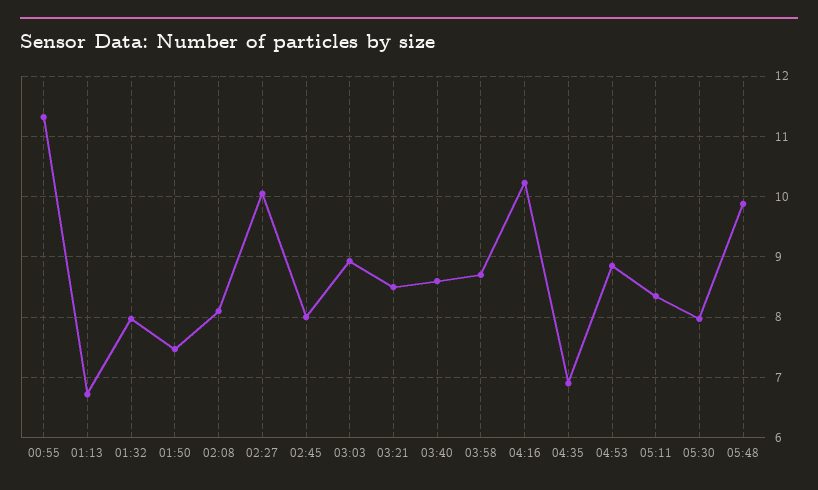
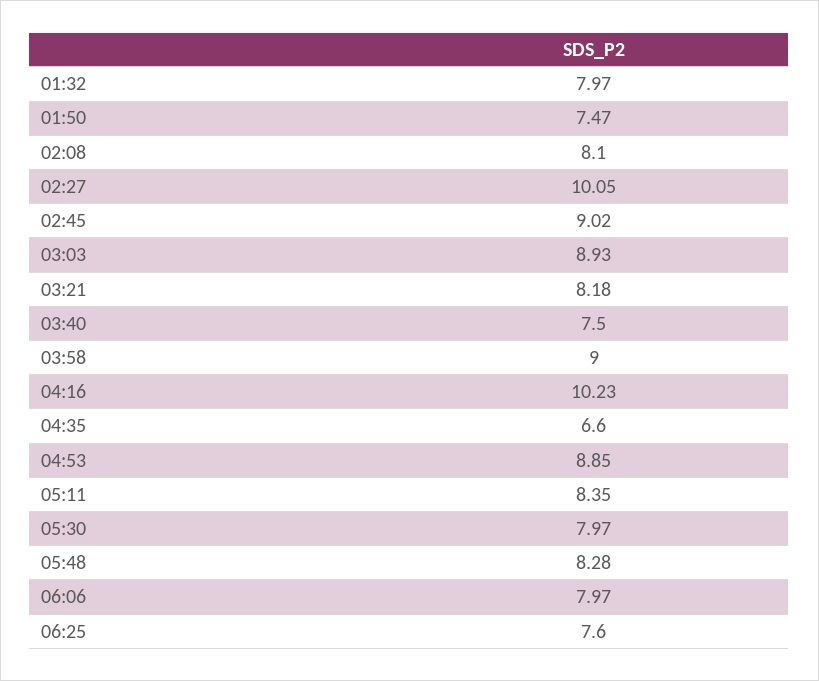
00:55: 11.3 -> none
01:13: 6.7 -> none
02:45: 8 -> 9.02
03:21: 8.5 -> 8.18
03:40: 8.6 -> 7.5
03:58: 8.7 -> 9
04:35: 6.9 -> 6.6
05:48: 9.9 -> 8.28
06:06: none -> 7.97
06:25: none -> 7.6

